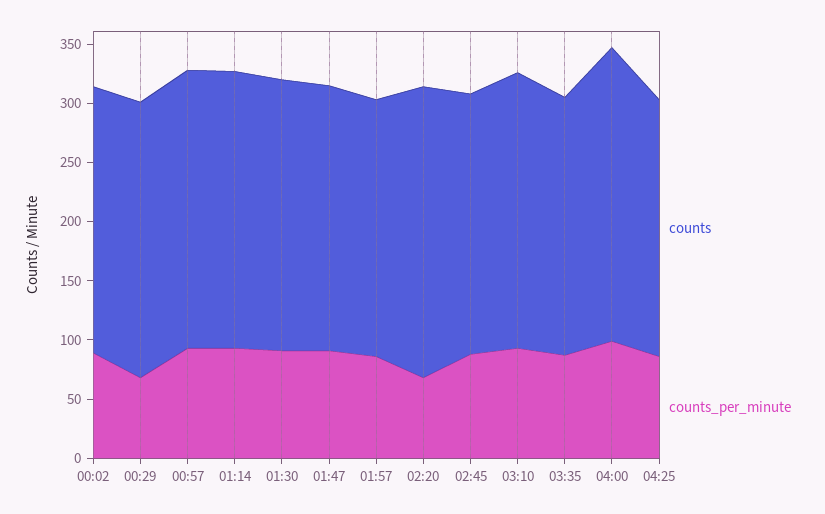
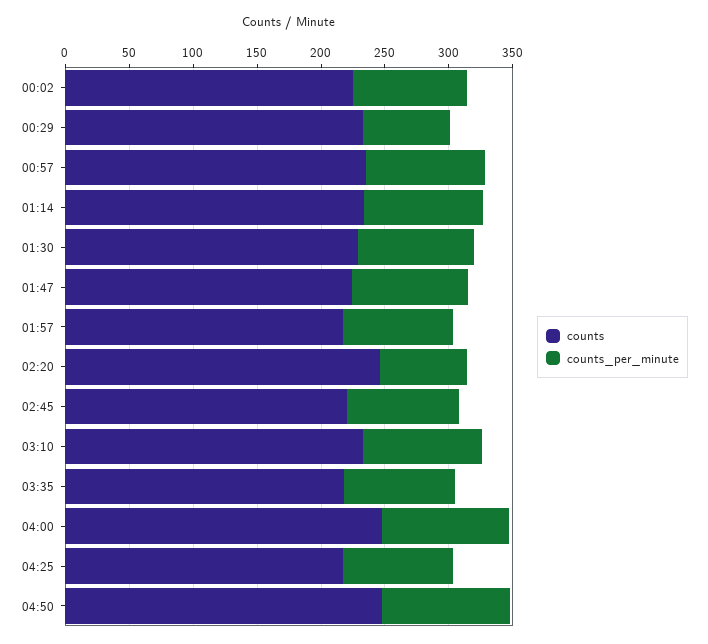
counts, 04:50: none -> 250
counts_per_minute, 04:50: none -> 100

